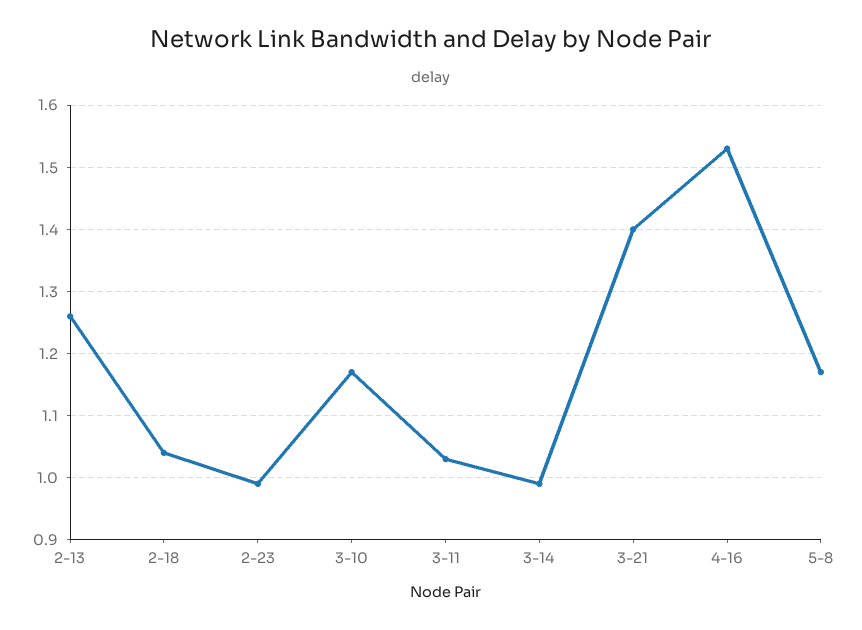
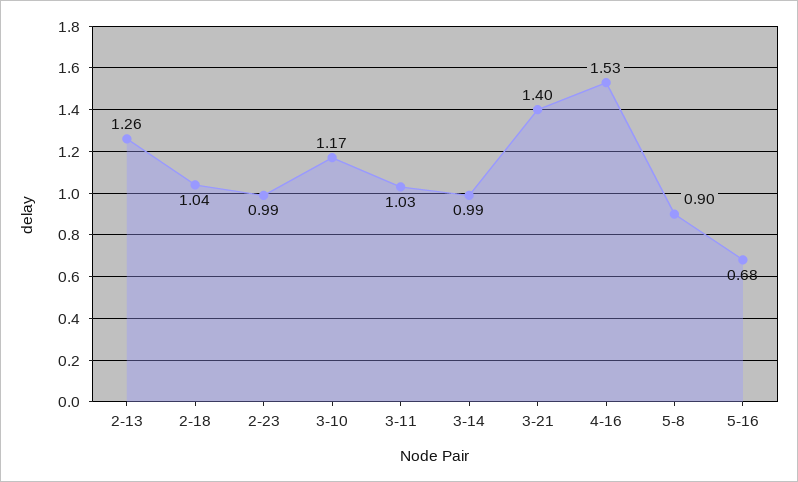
5-8: 1.17 -> 0.9
5-16: none -> 0.68

